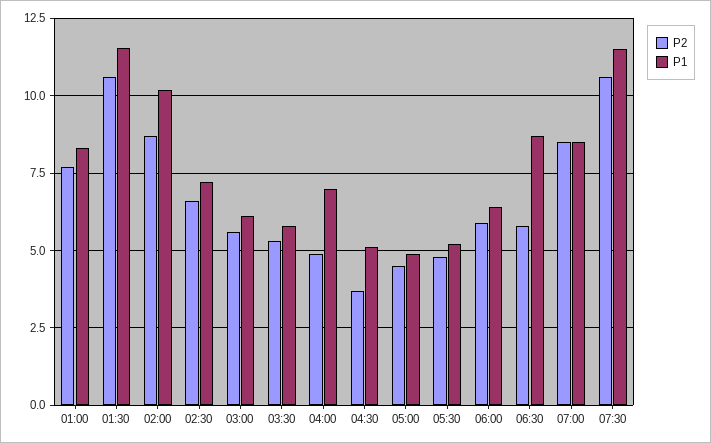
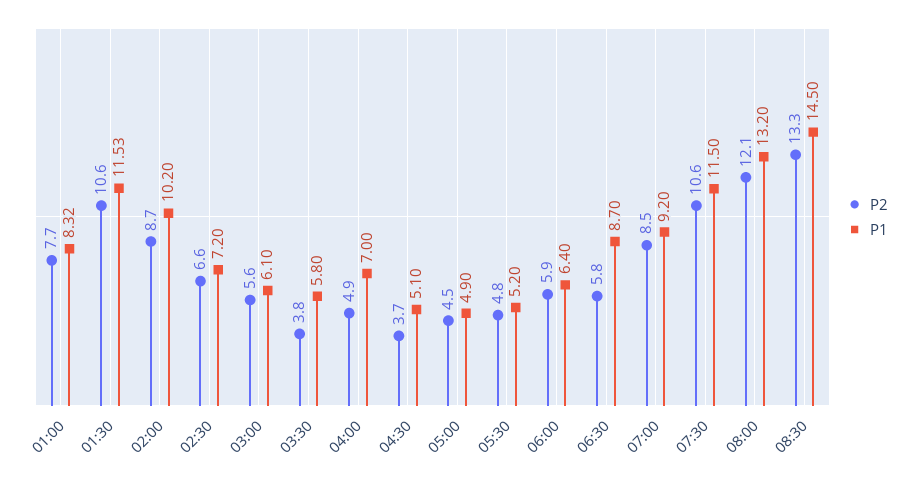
P2, 03:30: 5.25 -> 3.8
P1, 07:00: 8.5 -> 9.2
P2, 08:00: none -> 12.1
P1, 08:00: none -> 13.2
P2, 08:30: none -> 13.3
P1, 08:30: none -> 14.5

